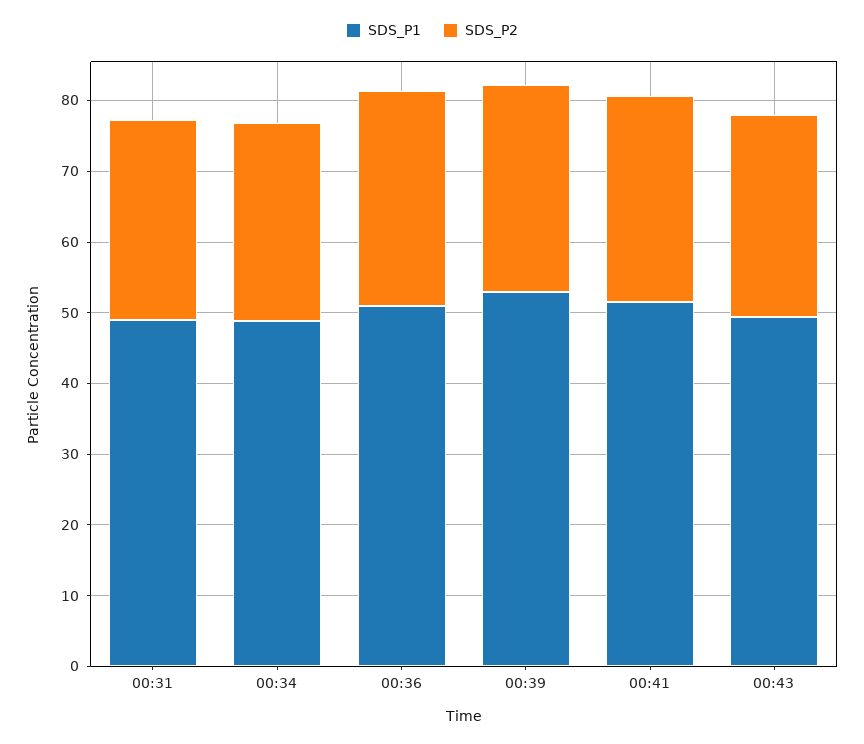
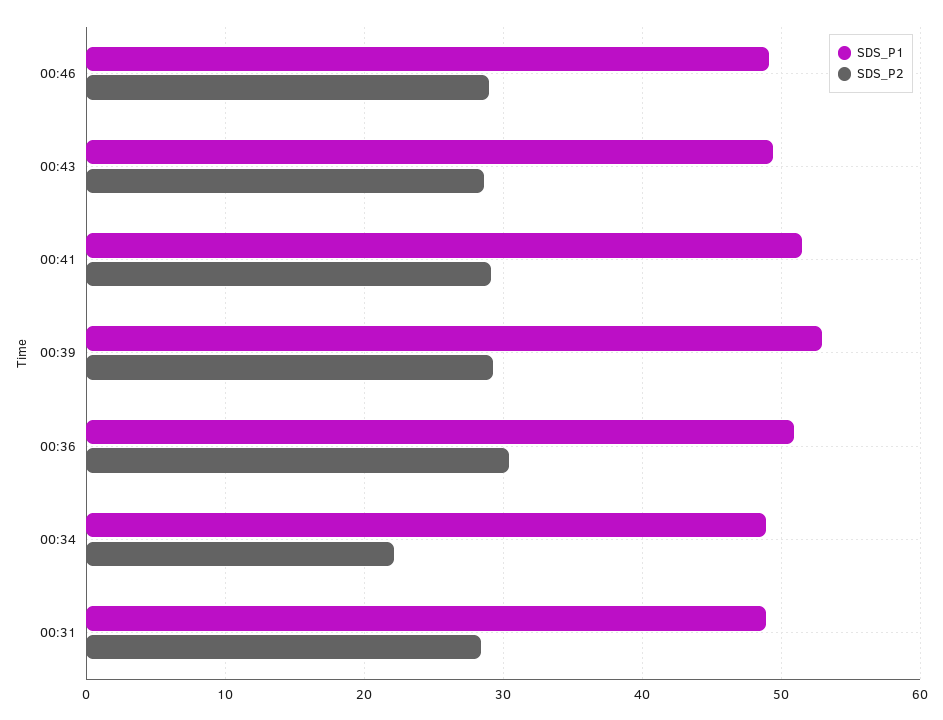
SDS_P2, 00:34: 28 -> 22
SDS_P1, 00:46: none -> 49
SDS_P2, 00:46: none -> 29

